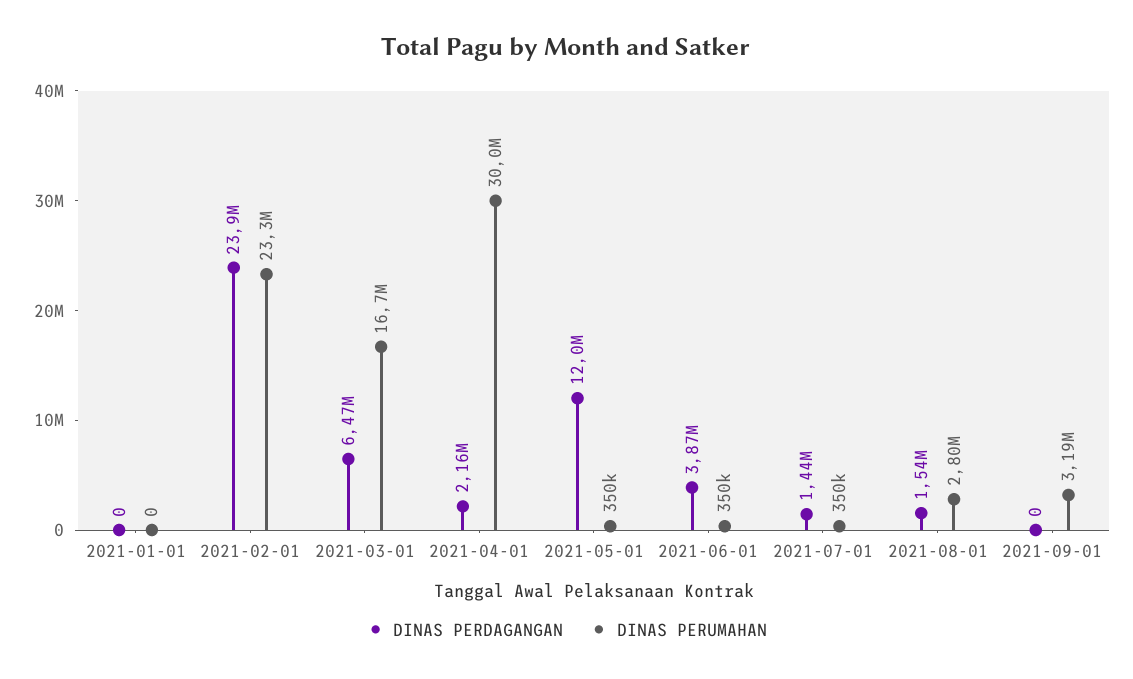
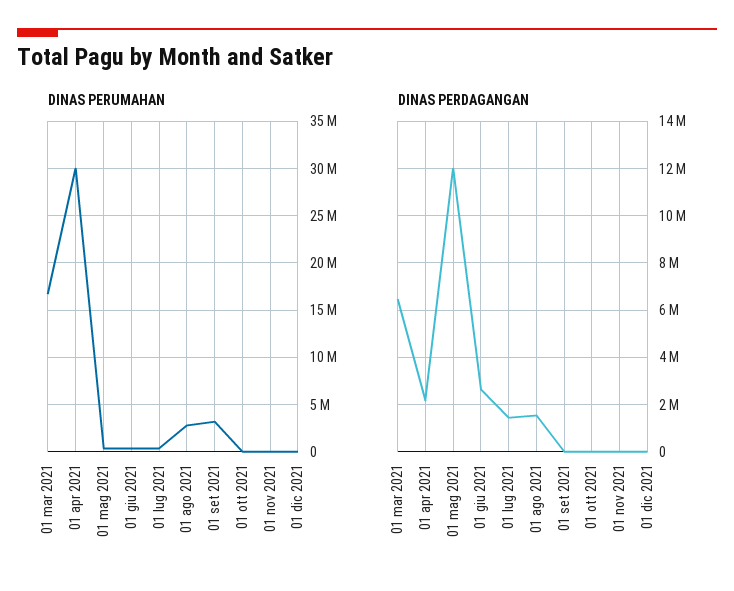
DINAS PERDAGANGAN, 2021-01-01: 0 -> none
DINAS PERUMAHAN, 2021-01-01: 0 -> none
DINAS PERDAGANGAN, 2021-02-01: 23900000 -> none
DINAS PERUMAHAN, 2021-02-01: 23300000 -> none
DINAS PERDAGANGAN, 2021-06-01: 3870000 -> 2500000
DINAS PERUMAHAN, 01 ott 2021: none -> 0
DINAS PERUMAHAN, 01 nov 2021: none -> 0
DINAS PERUMAHAN, 01 dic 2021: none -> 0
DINAS PERDAGANGAN, 01 ott 2021: none -> 0
DINAS PERDAGANGAN, 01 nov 2021: none -> 0
DINAS PERDAGANGAN, 01 dic 2021: none -> 0

